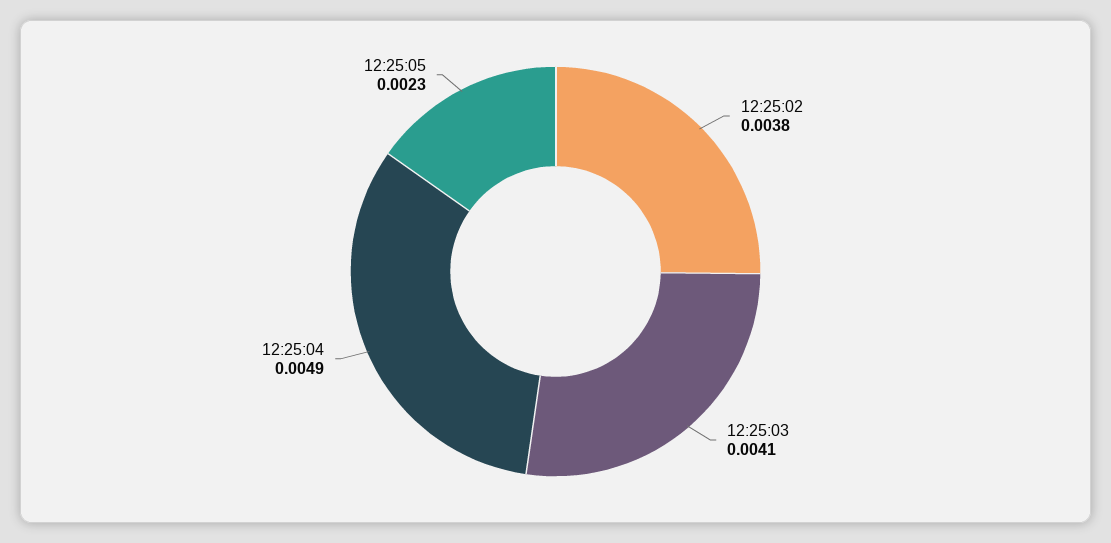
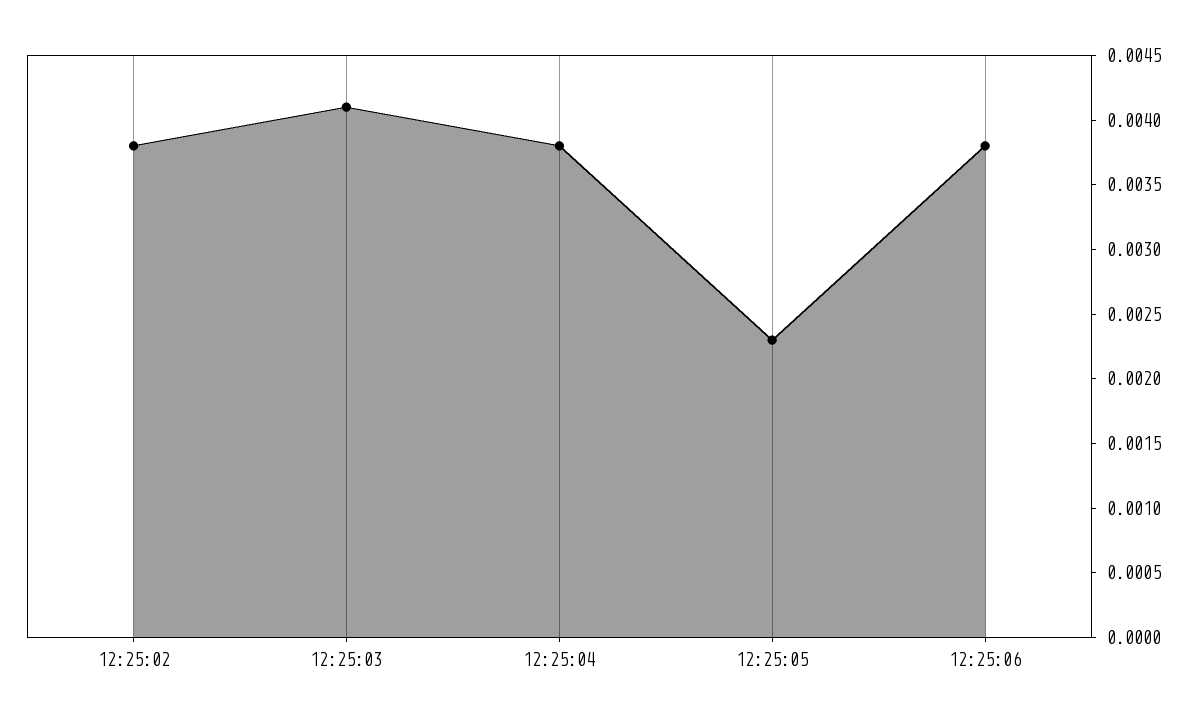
12:25:04: 0.0049 -> 0.0038
12:25:06: none -> 0.0038

